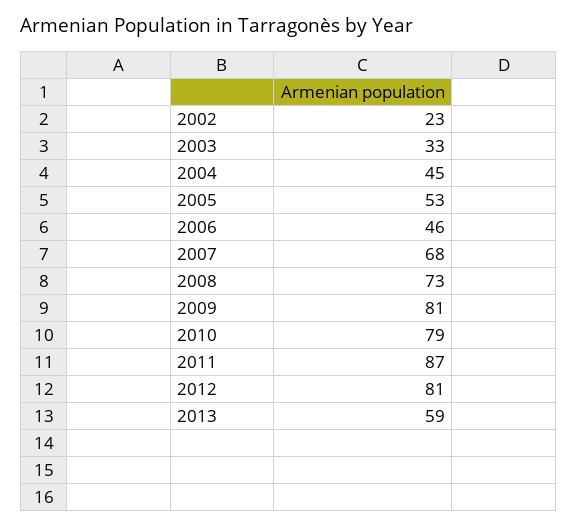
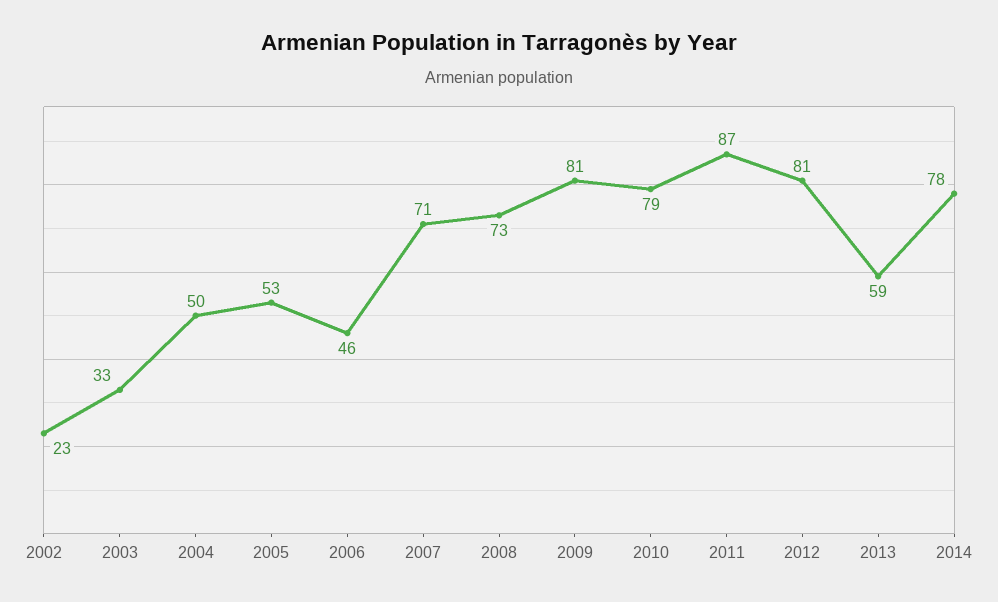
2004: 45 -> 50
2007: 68 -> 71
2014: none -> 78

